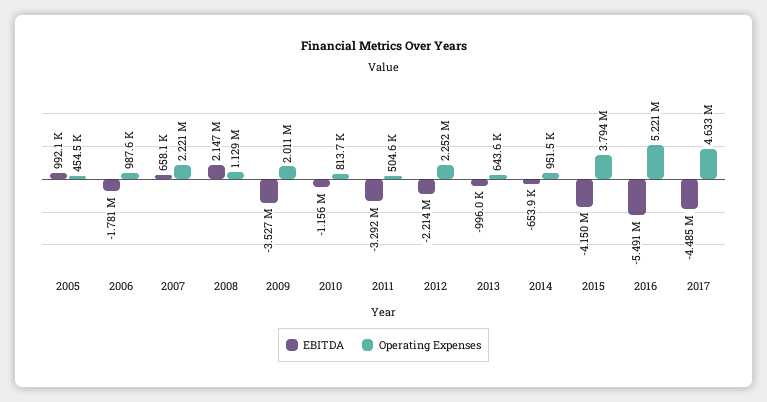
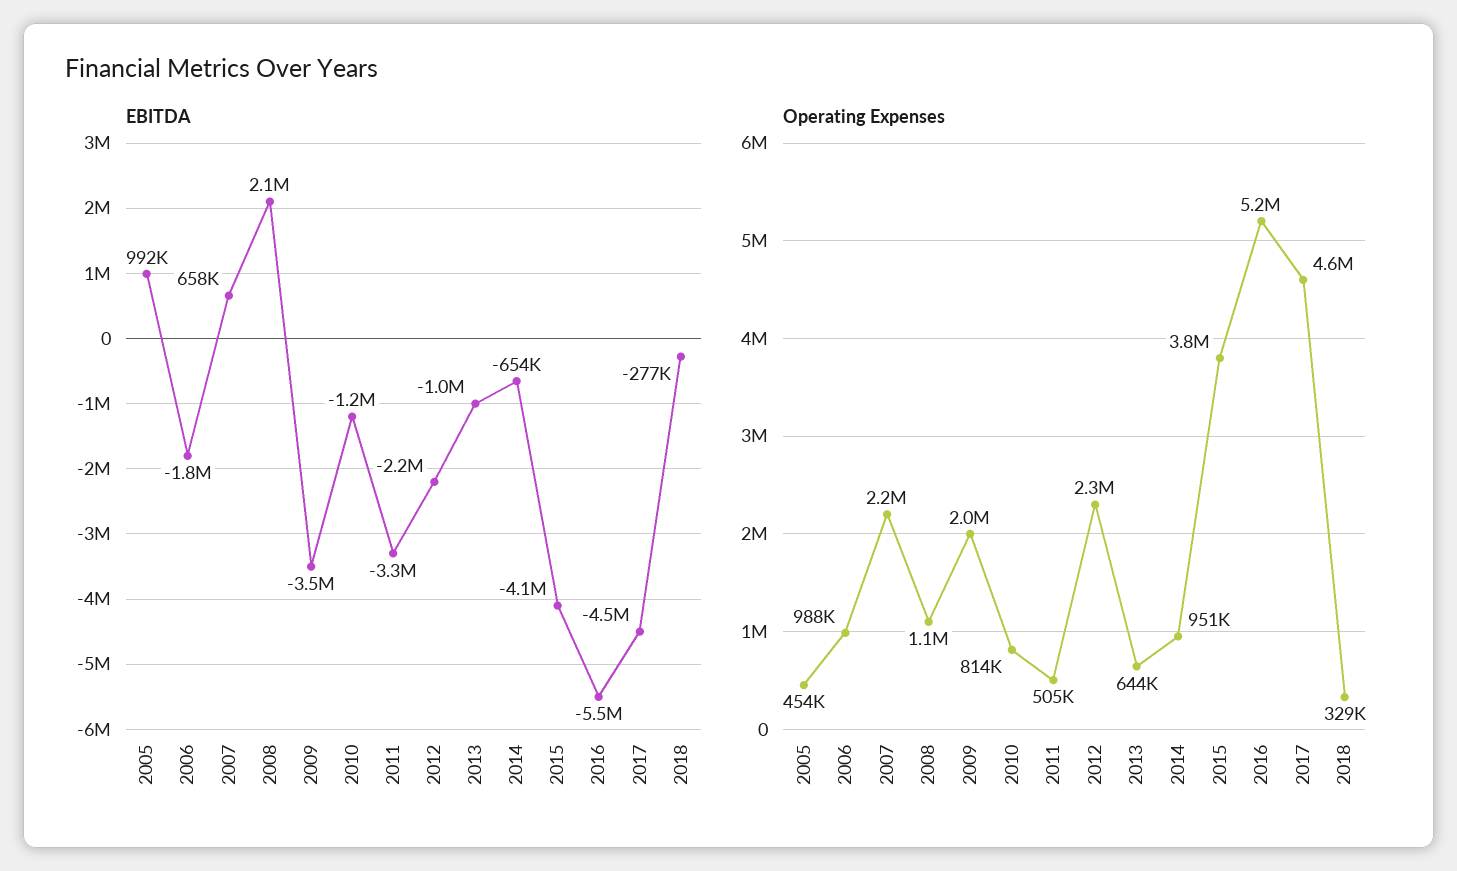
EBITDA, 2018: none -> -277000
Operating Expenses, 2018: none -> 329000

